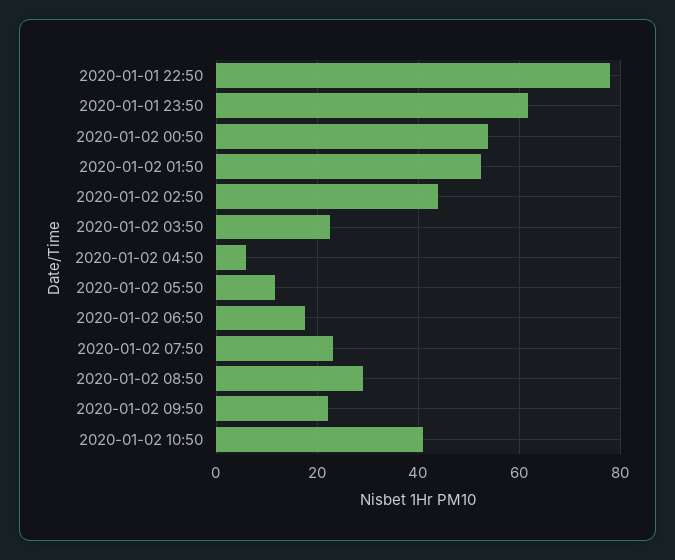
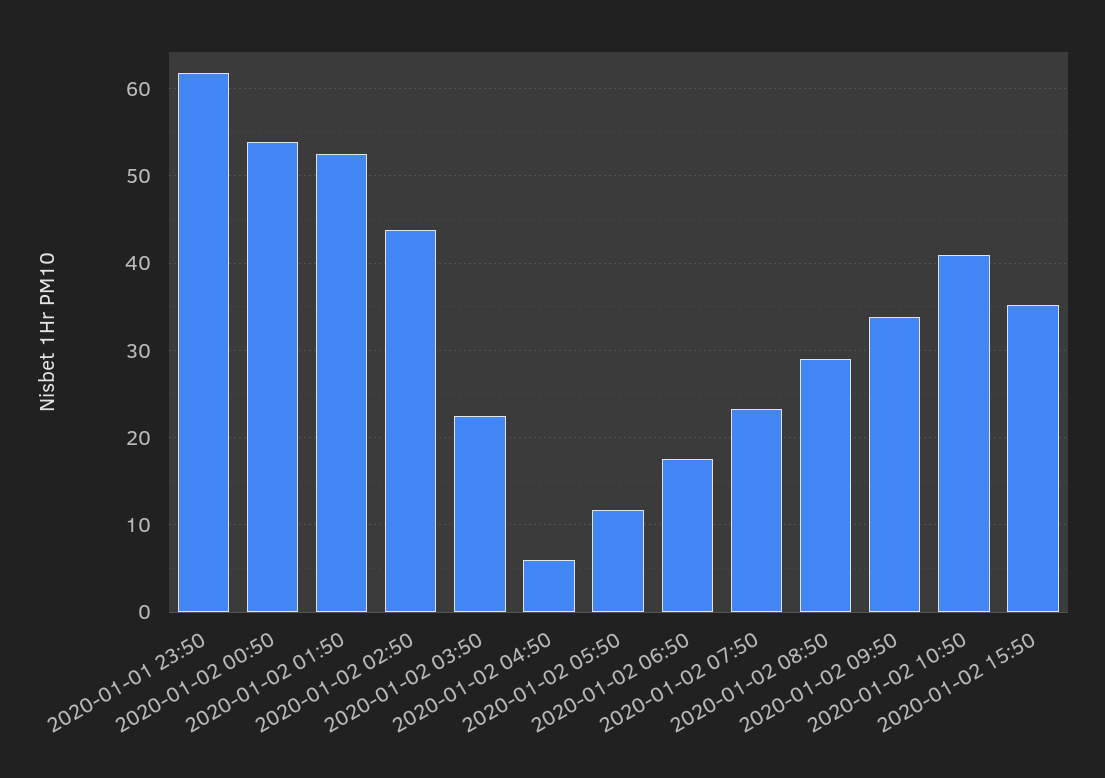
2020-01-01 22:50: 78 -> none
2020-01-02 09:50: 22 -> 34
2020-01-02 15:50: none -> 35

